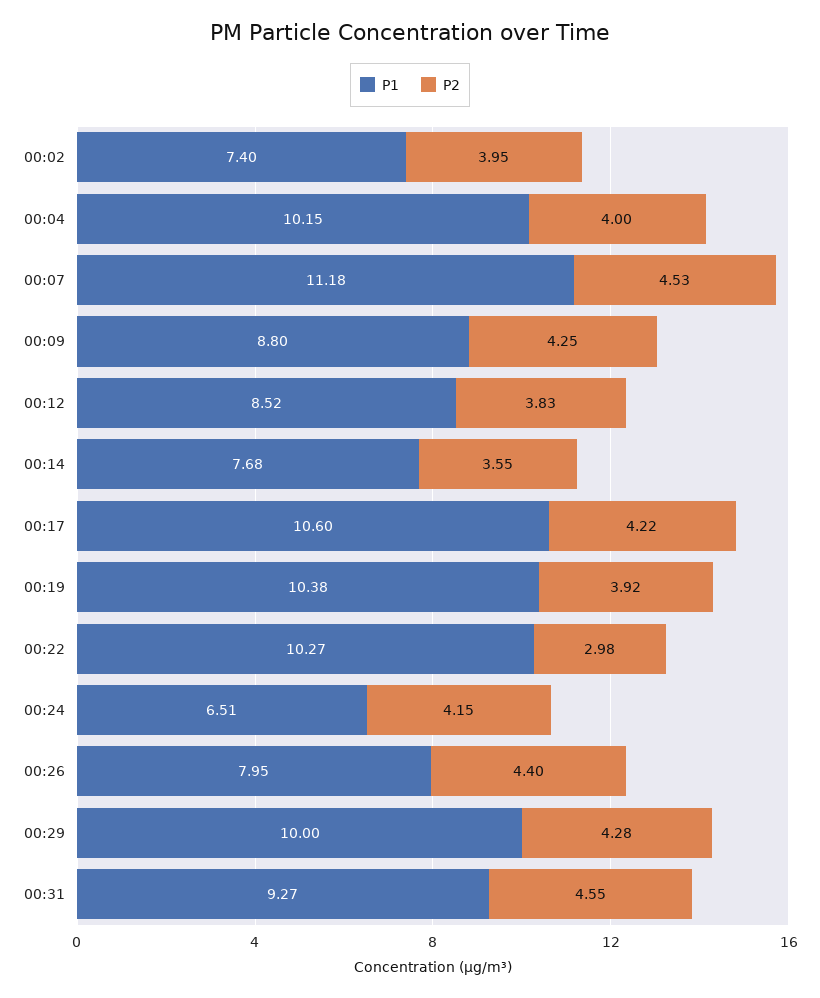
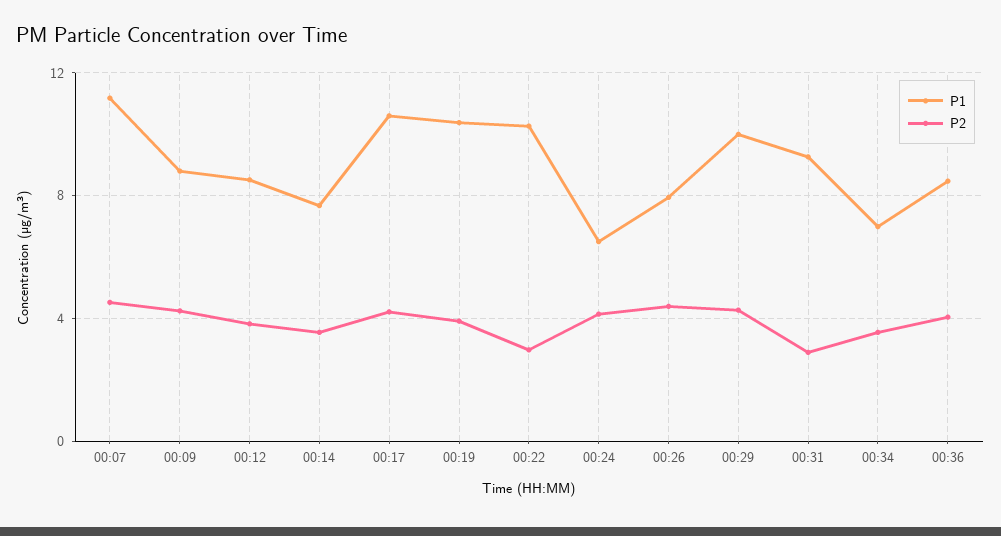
P1, 00:02: 7.4 -> none
P2, 00:02: 3.95 -> none
P1, 00:04: 10.15 -> none
P2, 00:04: 4 -> none
P2, 00:31: 4.55 -> 3
P1, 00:34: none -> 7
P2, 00:34: none -> 3.5
P1, 00:36: none -> 8.5
P2, 00:36: none -> 4

